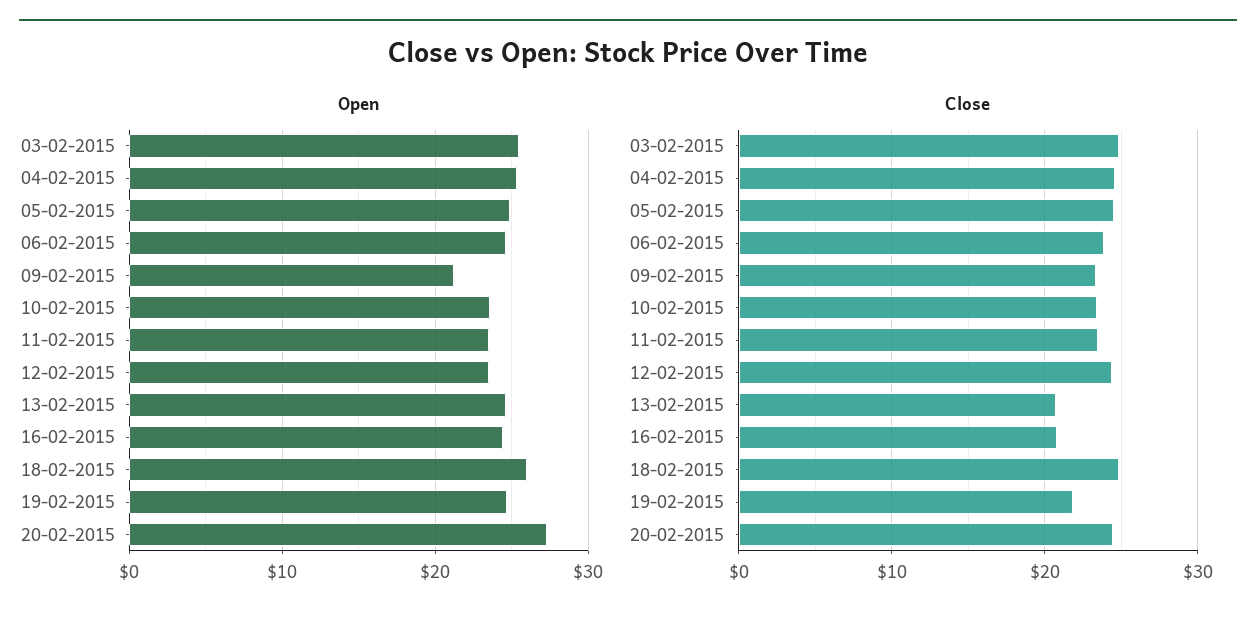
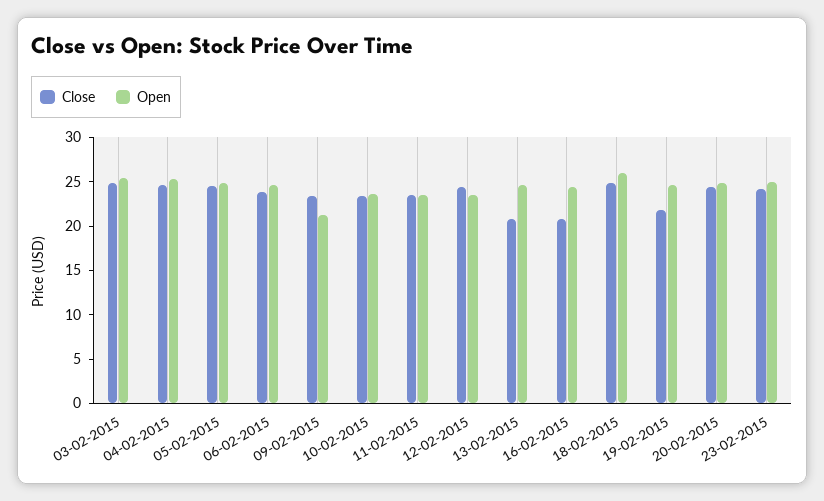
Open, 20-02-2015: 27 -> 25
Close, 23-02-2015: none -> 24
Open, 23-02-2015: none -> 25

